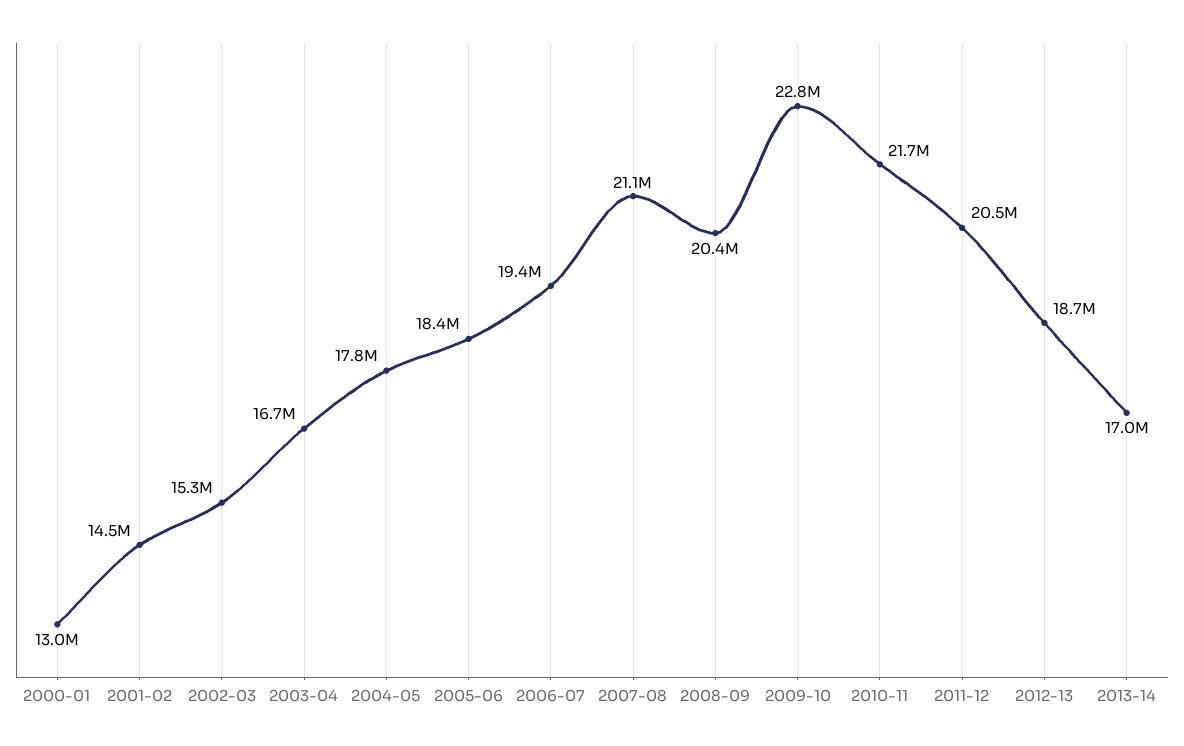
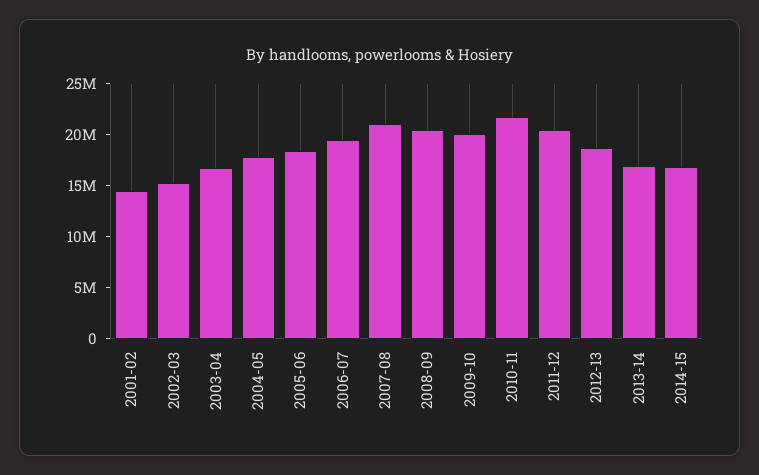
2000-01: 13000000 -> none
2009-10: 22800000 -> 20000000
2014-15: none -> 17000000

